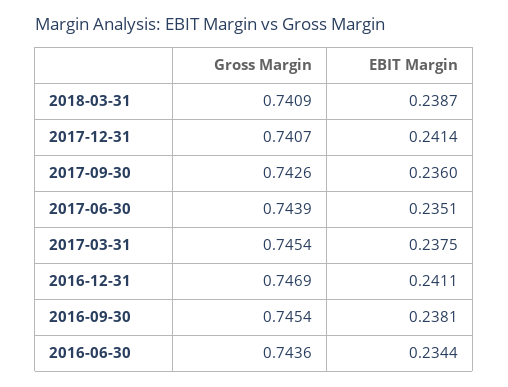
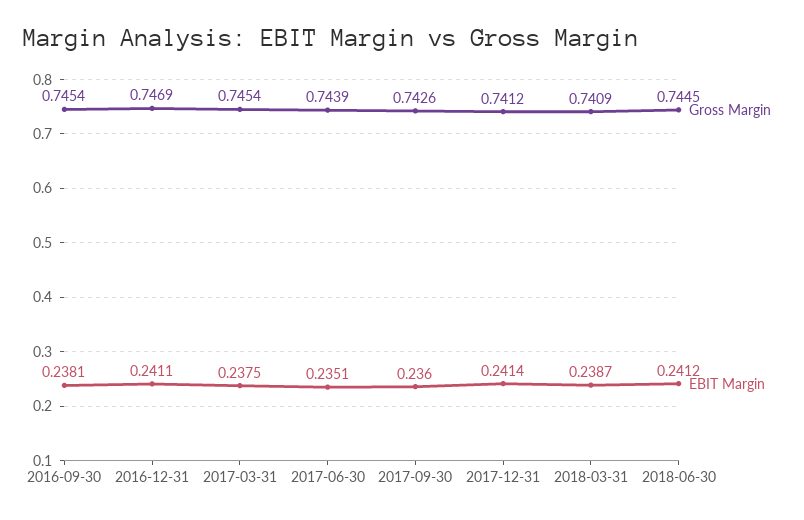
Gross Margin, 2017-12-31: 0.7407 -> 0.7412
Gross Margin, 2016-06-30: 0.7436 -> none
EBIT Margin, 2016-06-30: 0.2344 -> none
Gross Margin, 2018-06-30: none -> 0.7445
EBIT Margin, 2018-06-30: none -> 0.2412

